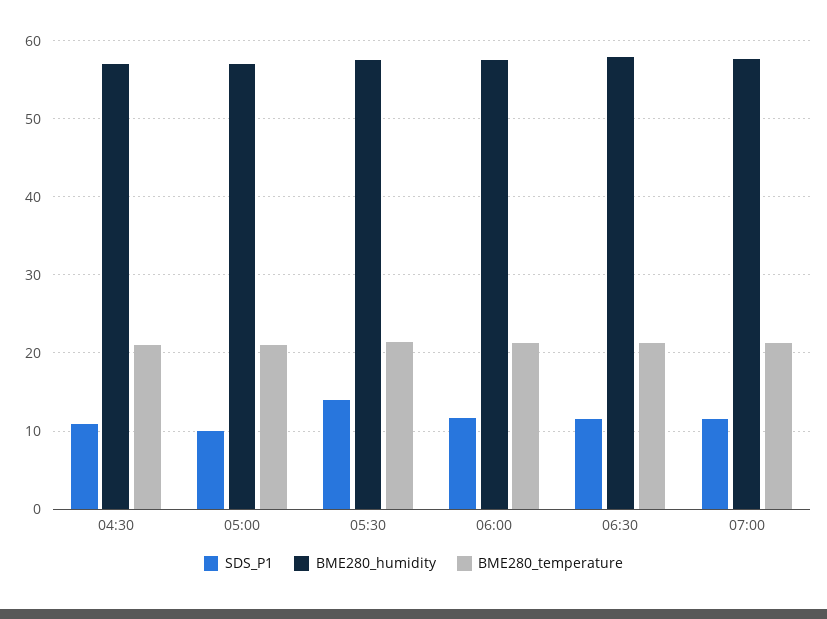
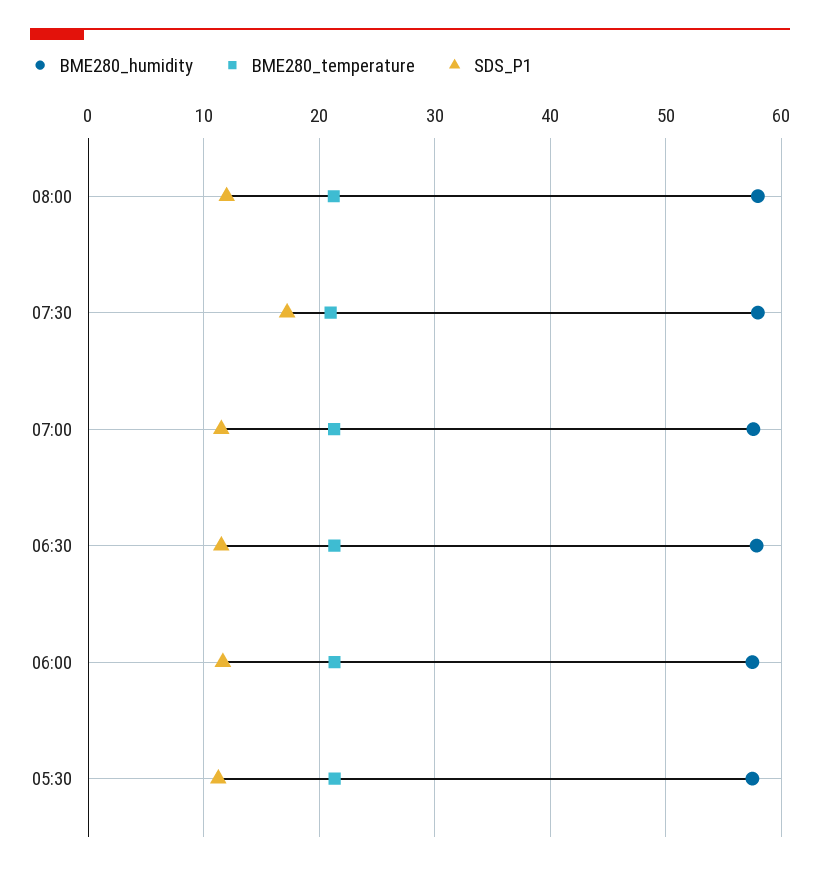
SDS_P1, 04:30: 11 -> none
BME280_humidity, 04:30: 57 -> none
BME280_temperature, 04:30: 21 -> none
SDS_P1, 05:00: 10 -> none
BME280_humidity, 05:00: 57 -> none
BME280_temperature, 05:00: 21 -> none
SDS_P1, 05:30: 14 -> 11
BME280_humidity, 08:00: none -> 58
BME280_temperature, 08:00: none -> 21
SDS_P1, 08:00: none -> 12
BME280_humidity, 07:30: none -> 58
BME280_temperature, 07:30: none -> 21
SDS_P1, 07:30: none -> 17

